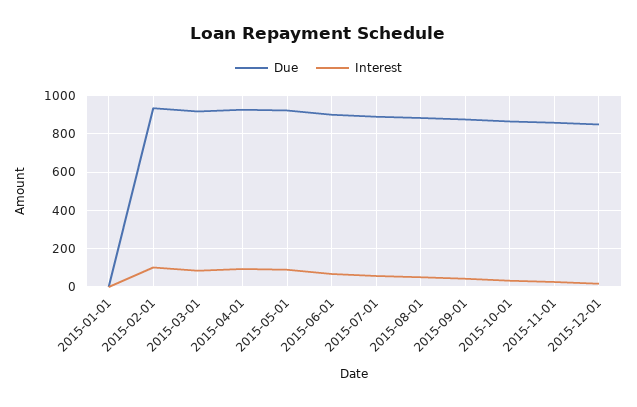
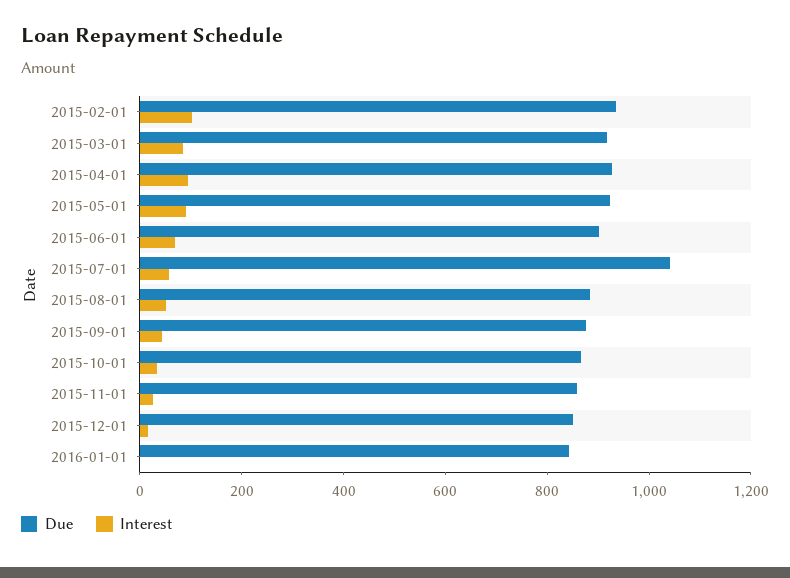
Due, 2015-01-01: 0 -> none
Interest, 2015-01-01: 0 -> none
Due, 2015-07-01: 900 -> 1050
Due, 2016-01-01: none -> 850
Interest, 2016-01-01: none -> 0

